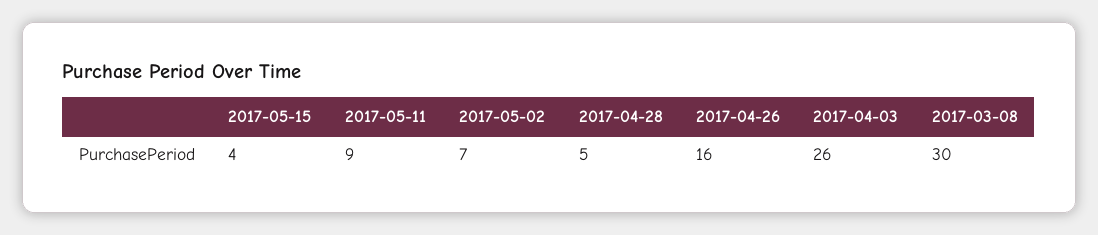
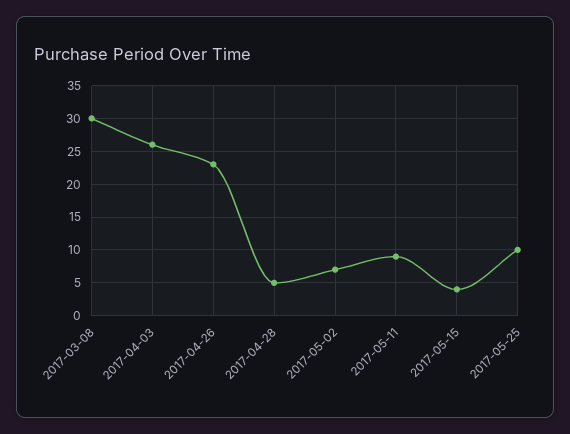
2017-04-26: 16 -> 23
2017-05-25: none -> 10

